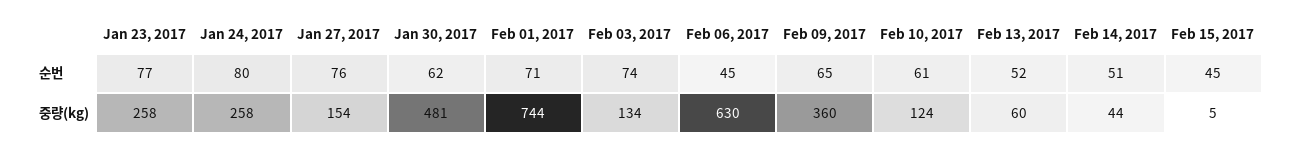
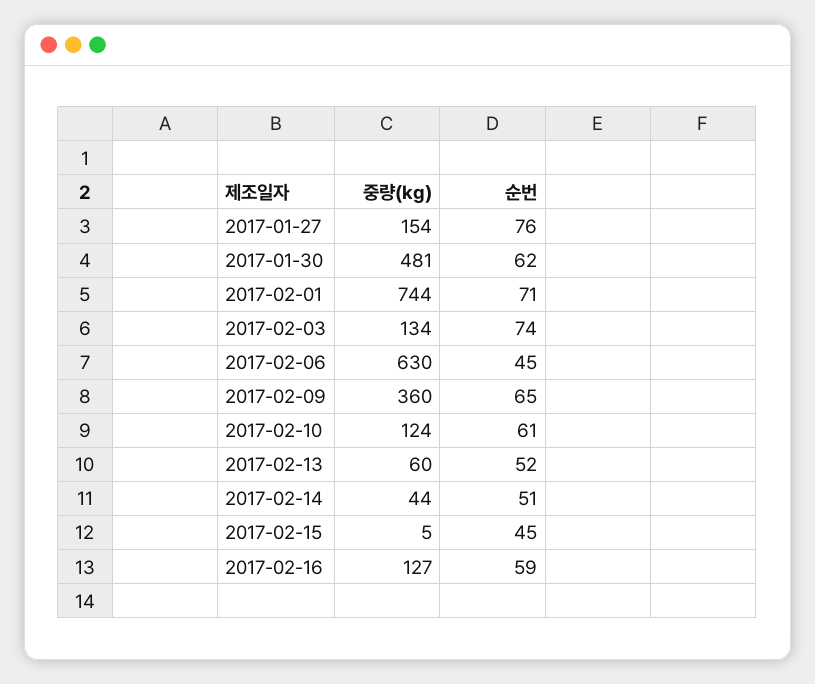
Jan 23, 2017, 순번: 77 -> none
Jan 24, 2017, 순번: 80 -> none
Jan 23, 2017, 중량(kg): 258 -> none
Jan 24, 2017, 중량(kg): 258 -> none
2017-02-16, 중량(kg): none -> 127
2017-02-16, 순번: none -> 59

